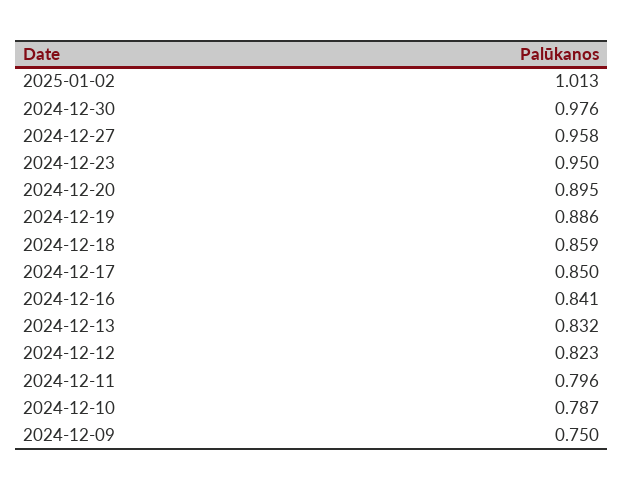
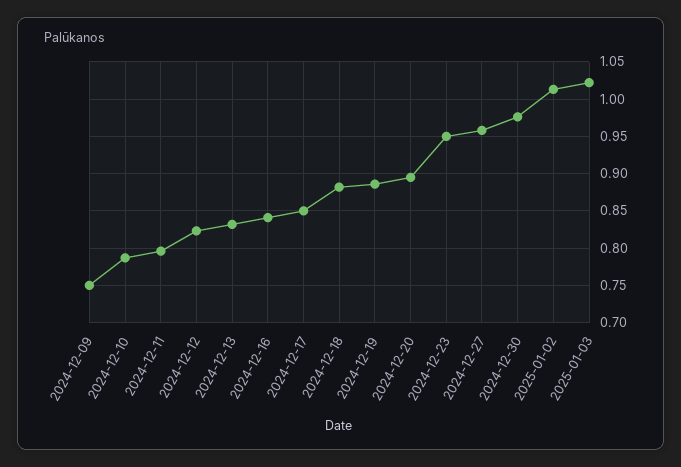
2024-12-18: 0.859 -> 0.88
2025-01-03: none -> 1.02

